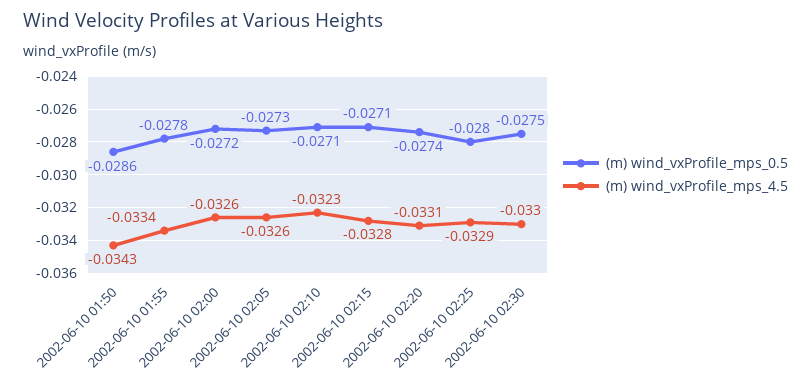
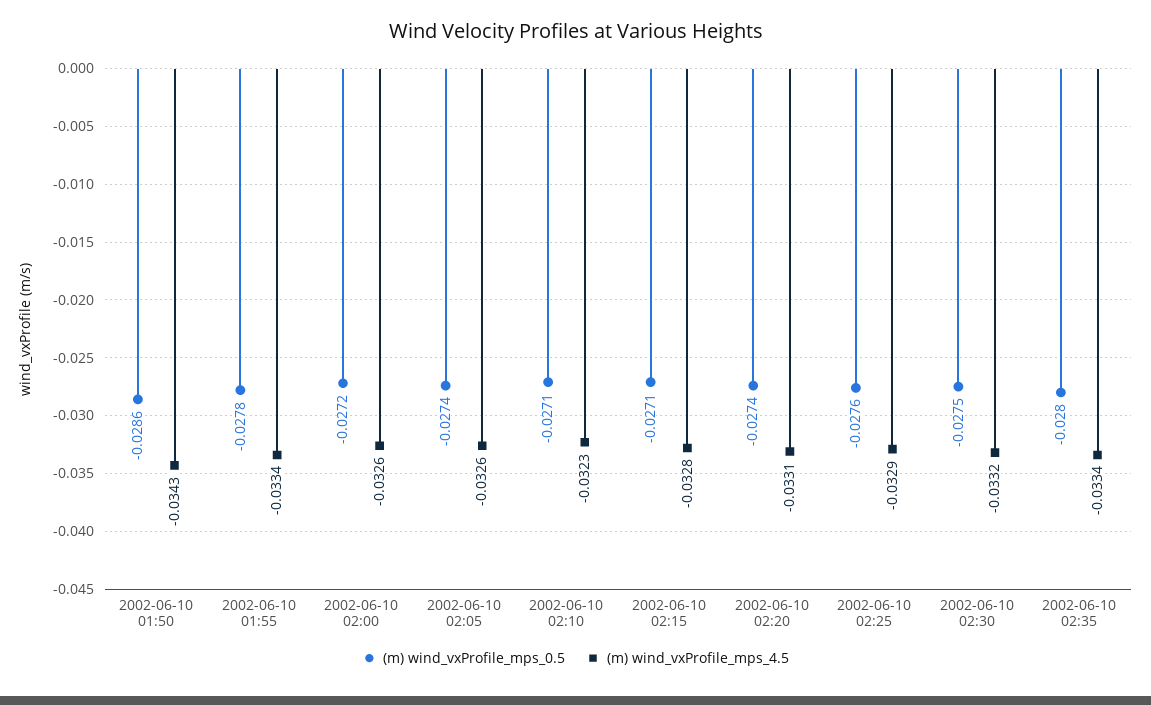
(m) wind_vxProfile_mps_0.5, 2002-06-10 02:05: -0.0273 -> -0.0274
(m) wind_vxProfile_mps_0.5, 2002-06-10 02:25: -0.028 -> -0.0276
(m) wind_vxProfile_mps_4.5, 2002-06-10 02:30: -0.033 -> -0.0332
(m) wind_vxProfile_mps_0.5, 2002-06-10 02:35: none -> -0.028
(m) wind_vxProfile_mps_4.5, 2002-06-10 02:35: none -> -0.0334

